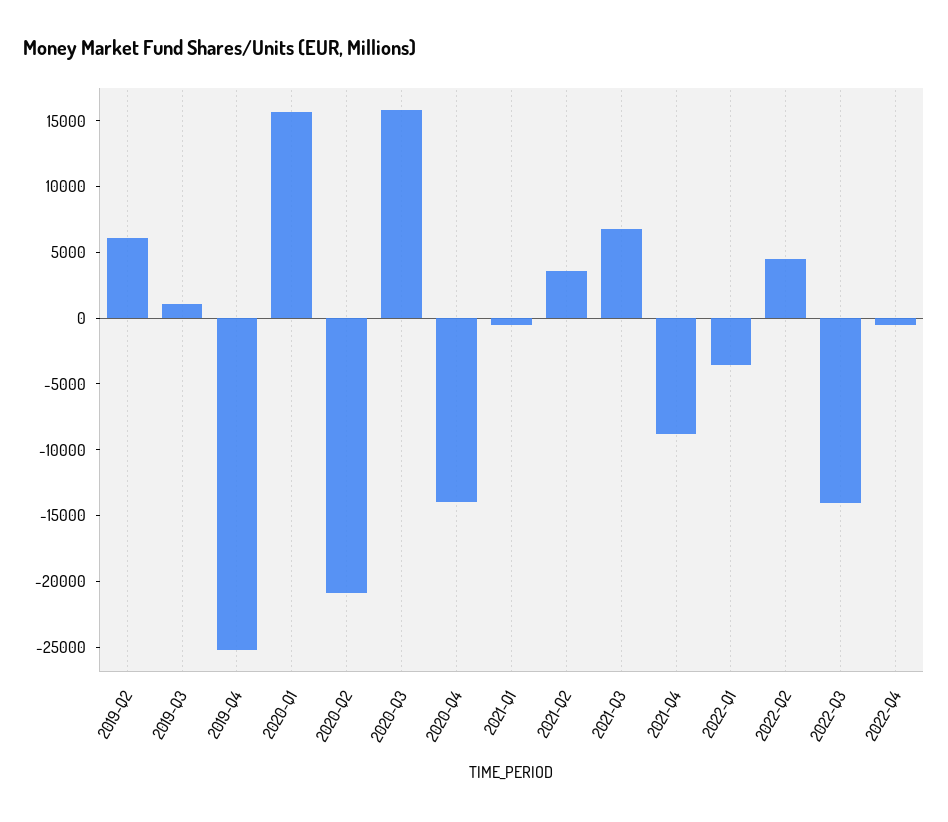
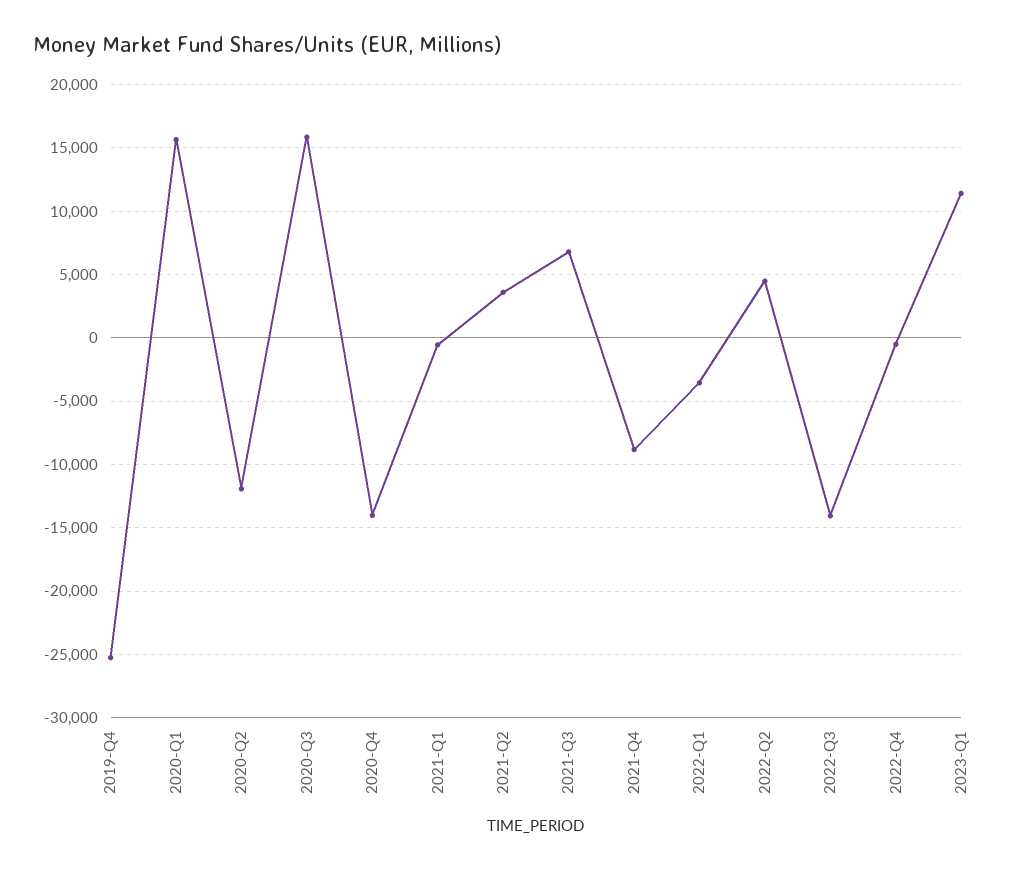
2019-Q2: 6000 -> none
2019-Q3: 1000 -> none
2020-Q2: -21000 -> -12000
2023-Q1: none -> 11500

